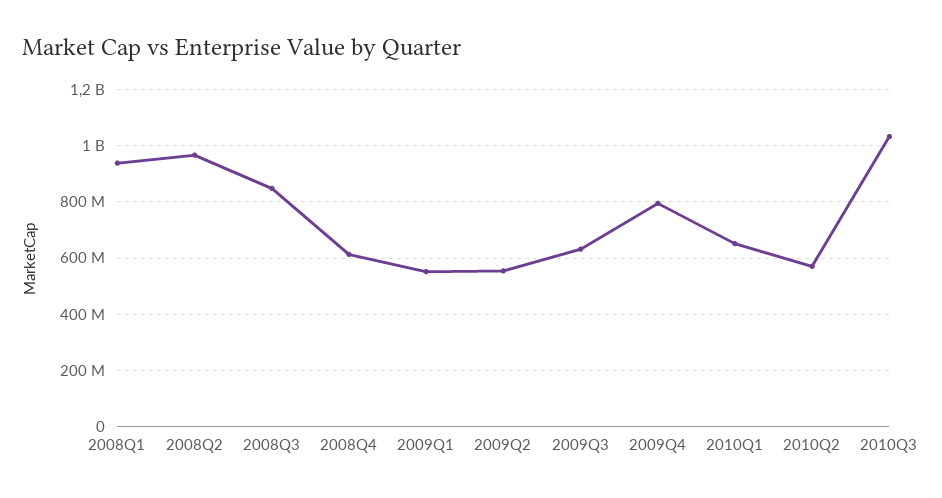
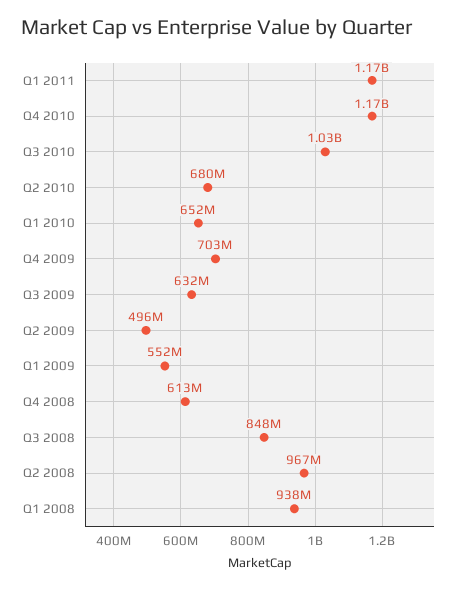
2009Q2: 550000000 -> 496000000
2009Q4: 800000000 -> 703000000
2010Q2: 575000000 -> 680000000
Q1 2011: none -> 1170000000
Q4 2010: none -> 1170000000

